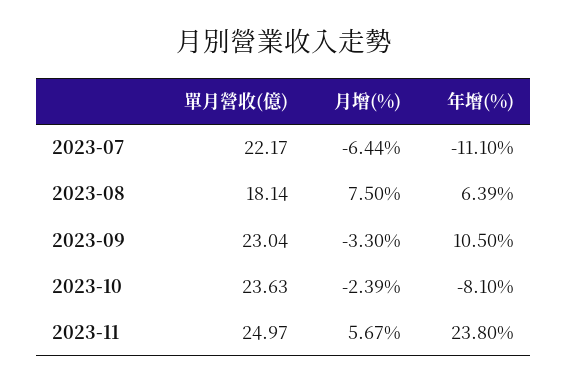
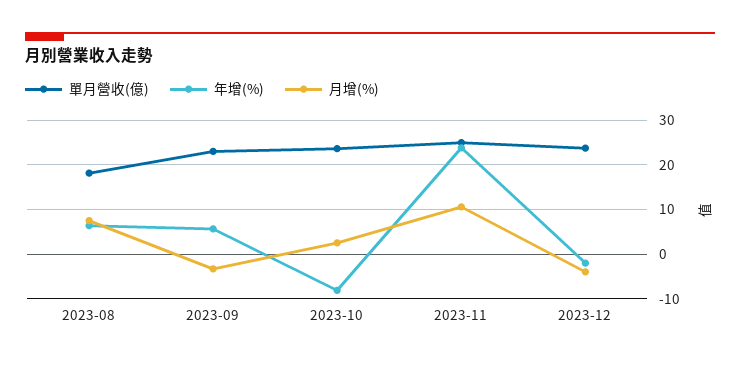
單月營收(億), 2023-07: 22.17 -> none
月增(%), 2023-07: -6.44 -> none
年增(%), 2023-07: -11.1 -> none
年增(%), 2023-09: 10.5 -> 6
月增(%), 2023-10: -2.39 -> 2
月增(%), 2023-11: 5.67 -> 10
單月營收(億), 2023-12: none -> 24
年增(%), 2023-12: none -> -2
月增(%), 2023-12: none -> -4

